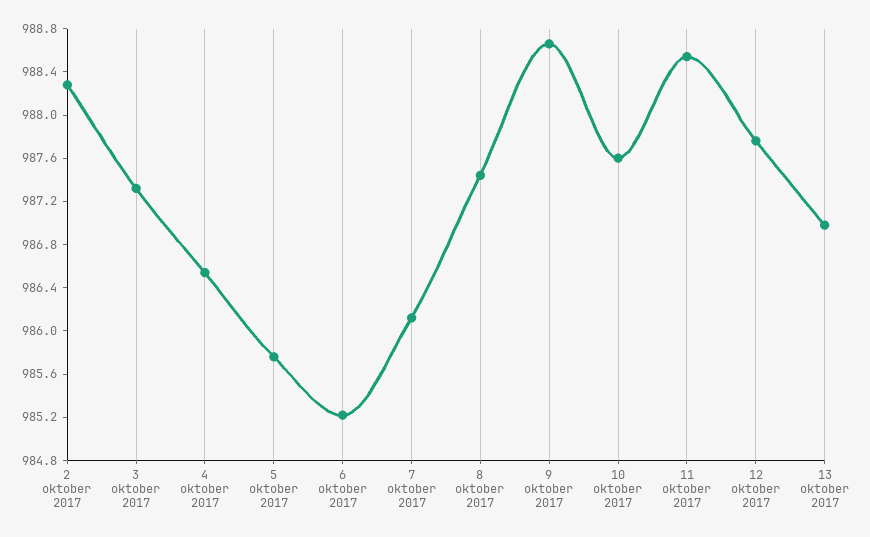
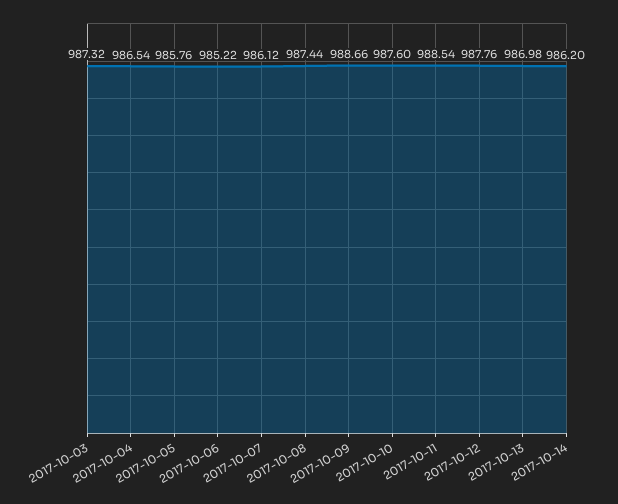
2 oktober 2017: 988.3 -> none
2017-10-14: none -> 986.2

